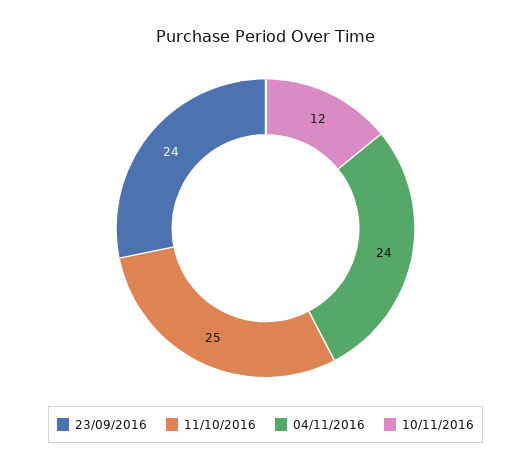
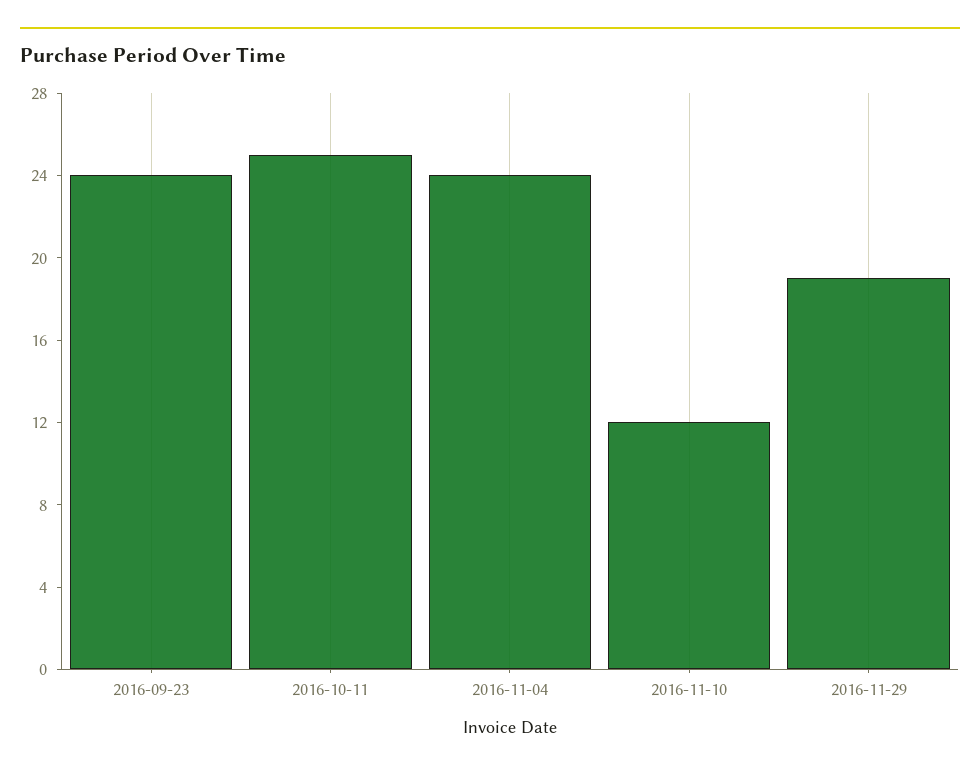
2016-11-29: none -> 19

